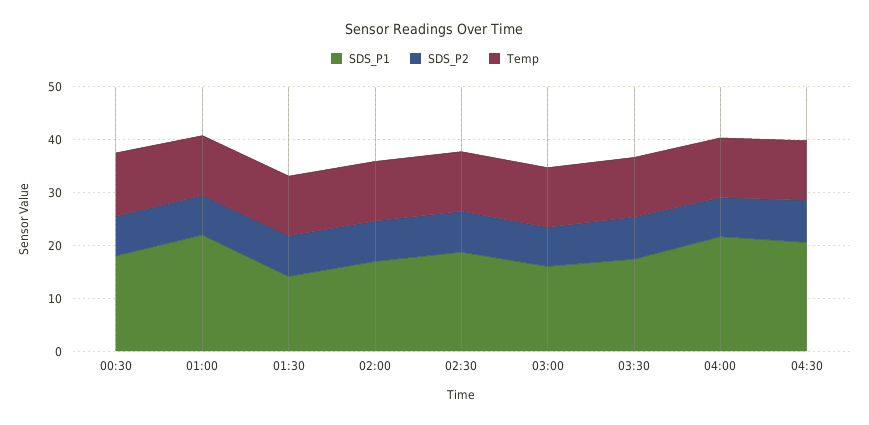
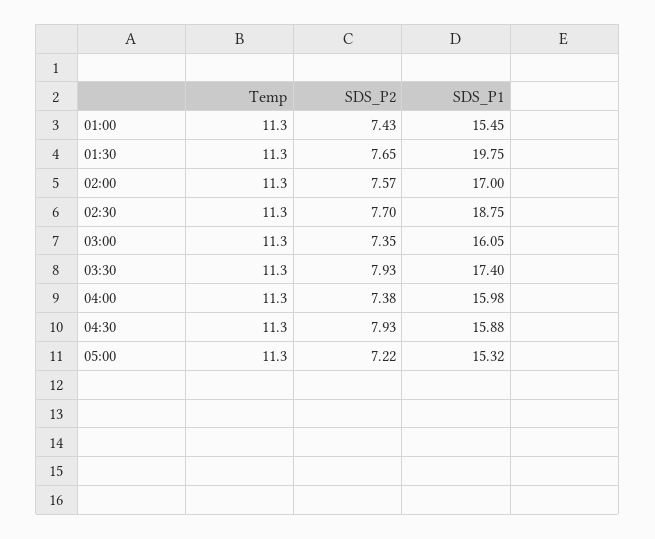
SDS_P1, 00:30: 18 -> none
SDS_P2, 00:30: 8 -> none
Temp, 00:30: 12 -> none
SDS_P1, 01:00: 22 -> 15.45
SDS_P1, 01:30: 14 -> 19.75
SDS_P1, 04:00: 22 -> 15.98
SDS_P1, 04:30: 20 -> 15.88
Temp, 05:00: none -> 11.3
SDS_P2, 05:00: none -> 7.22
SDS_P1, 05:00: none -> 15.32

